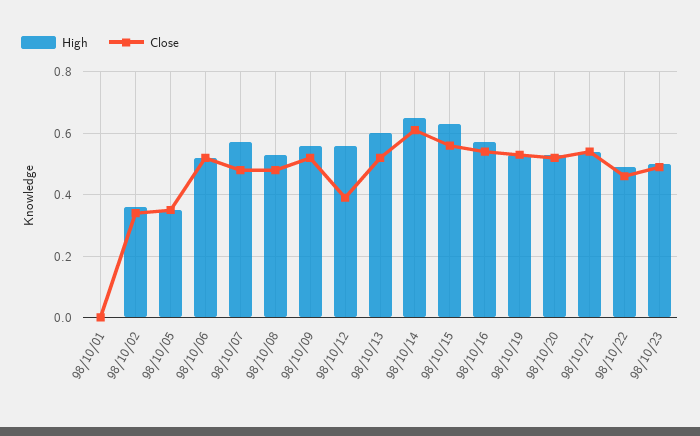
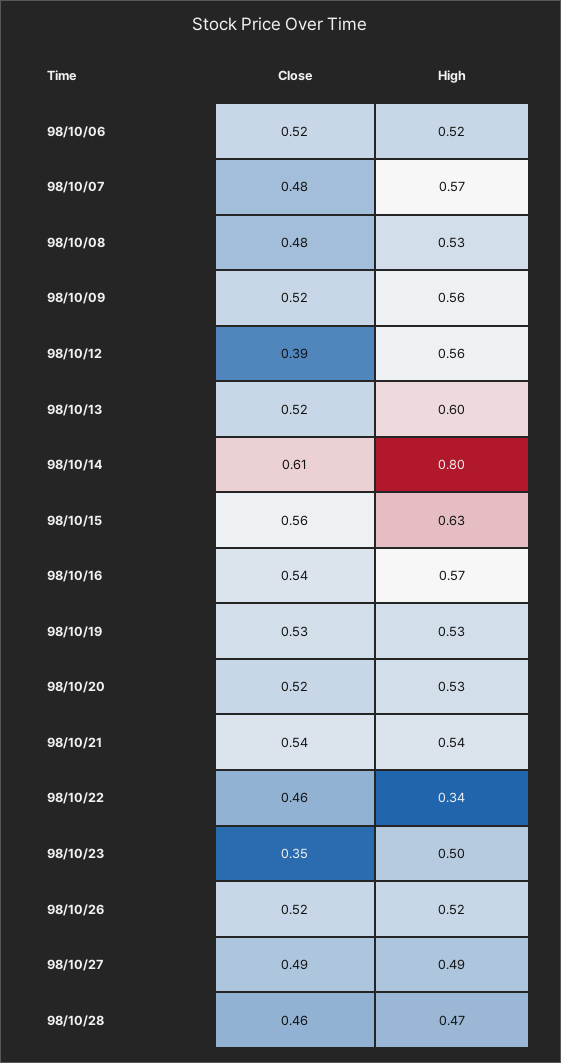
High, 98/10/01: 0 -> none
Close, 98/10/01: 0 -> none
High, 98/10/02: 0.35 -> none
Close, 98/10/02: 0.35 -> none
High, 98/10/05: 0.35 -> none
Close, 98/10/05: 0.35 -> none
High, 98/10/14: 0.65 -> 0.8
High, 98/10/22: 0.5 -> 0.34
Close, 98/10/23: 0.5 -> 0.35
Close, 98/10/26: none -> 0.52
High, 98/10/26: none -> 0.52
Close, 98/10/27: none -> 0.49
High, 98/10/27: none -> 0.49
Close, 98/10/28: none -> 0.46
High, 98/10/28: none -> 0.47

